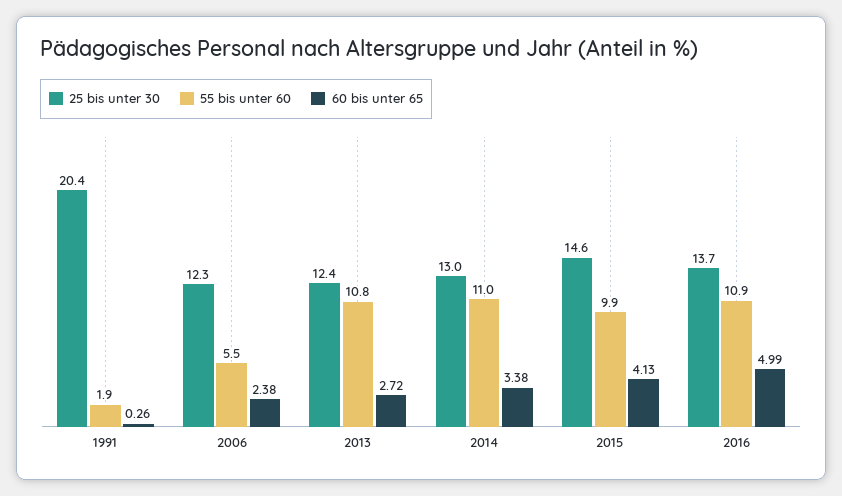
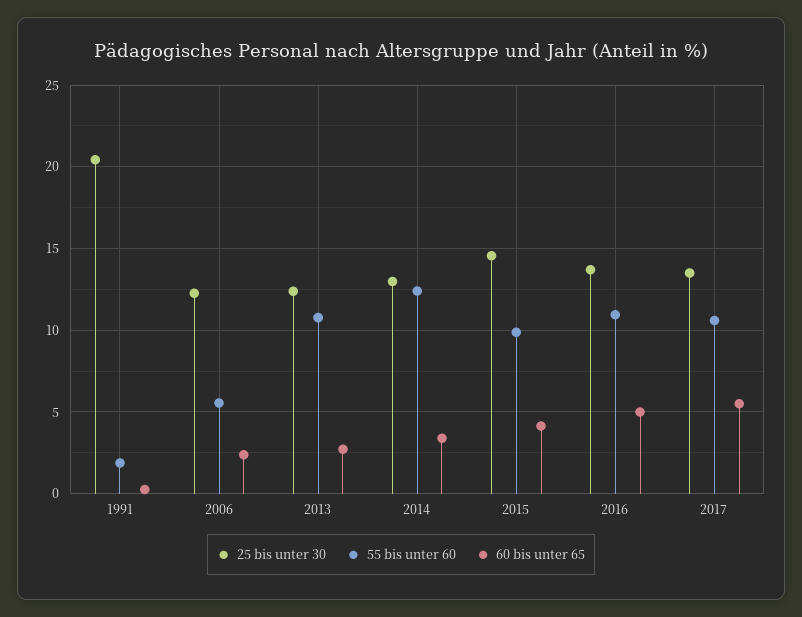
55 bis unter 60, 2014: 11 -> 12.5
25 bis unter 30, 2017: none -> 13.5
55 bis unter 60, 2017: none -> 10.5
60 bis unter 65, 2017: none -> 5.5

